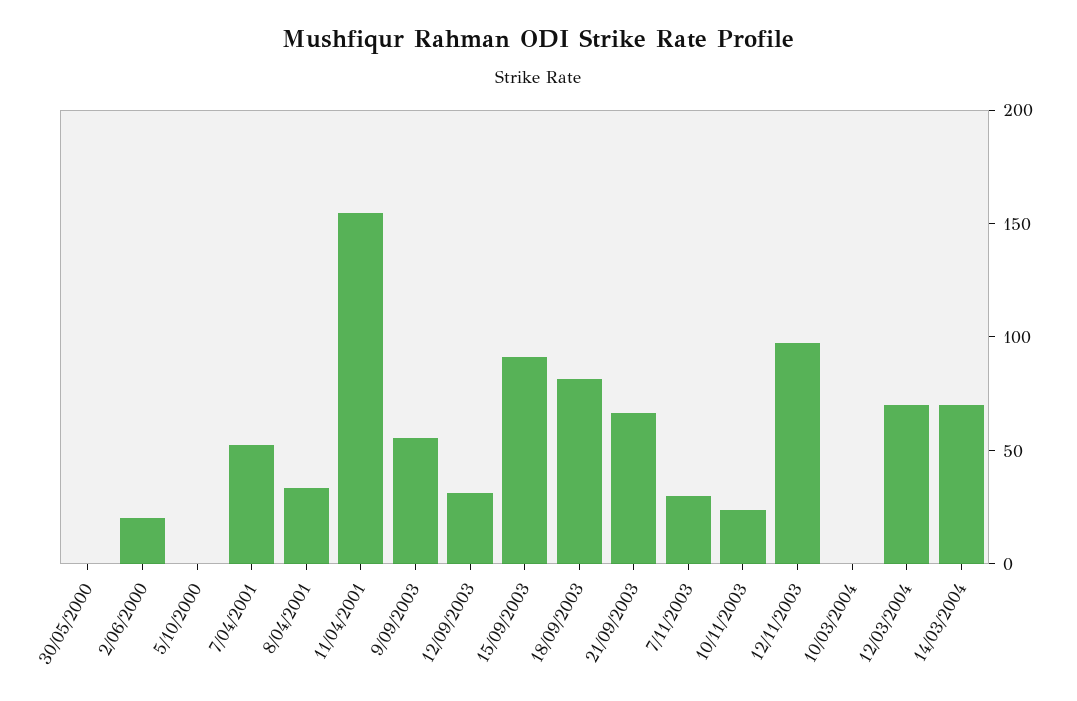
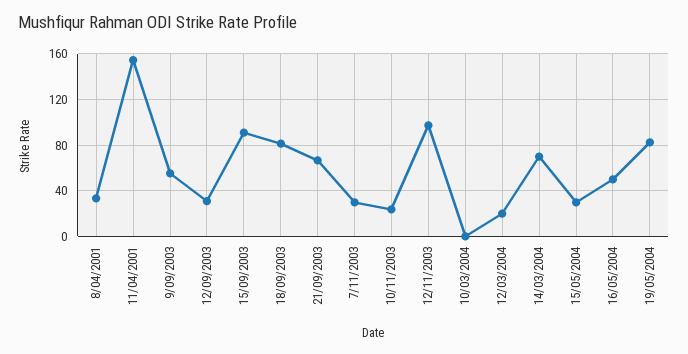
30/05/2000: 0 -> none
2/06/2000: 20 -> none
5/10/2000: 0 -> none
7/04/2001: 50 -> none
12/03/2004: 70 -> 20
15/05/2004: none -> 30
16/05/2004: none -> 50
19/05/2004: none -> 80

